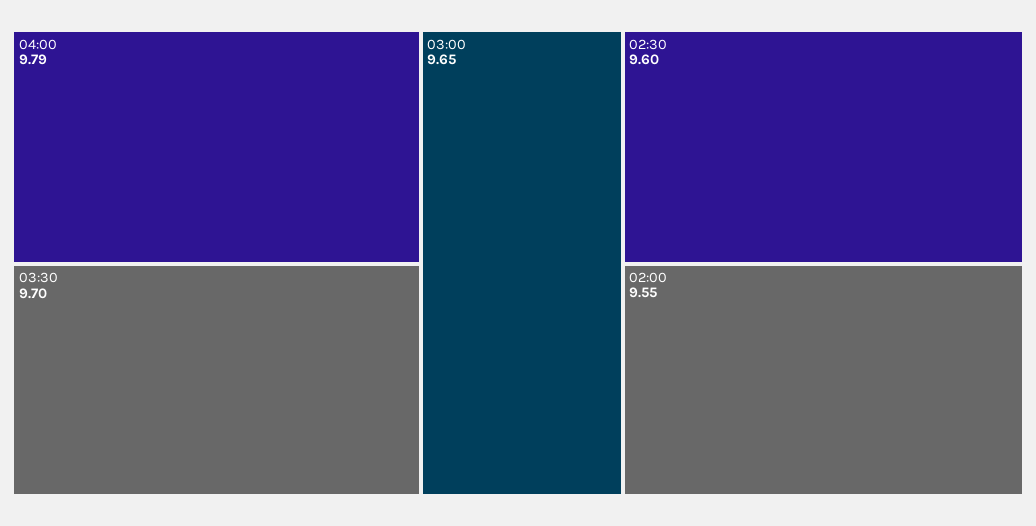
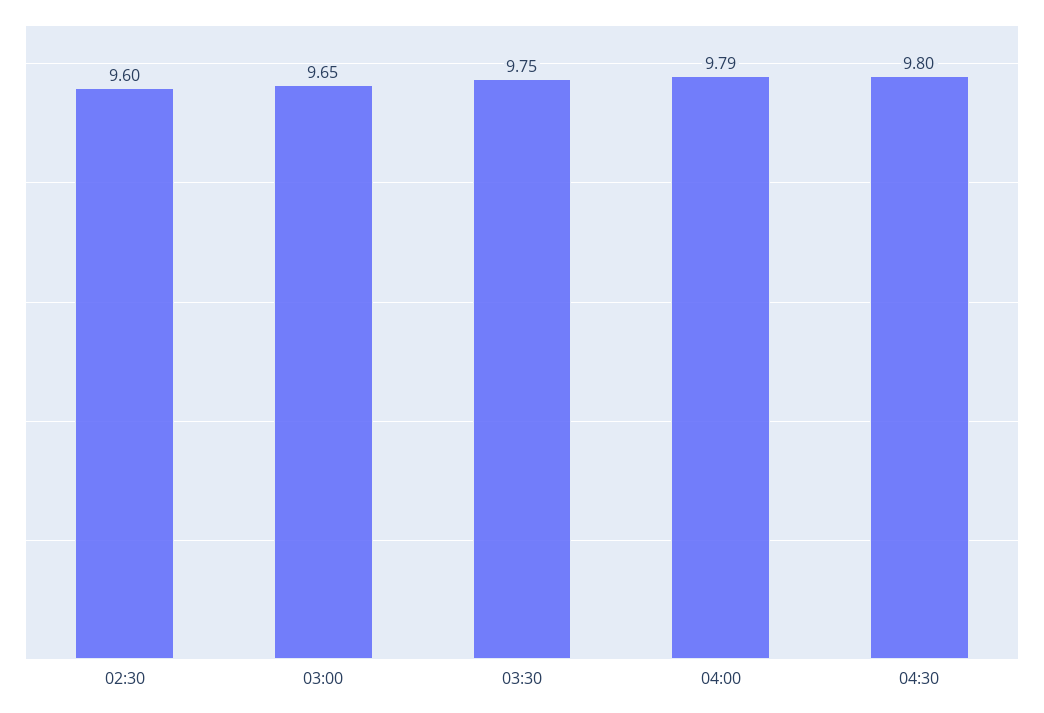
03:30: 9.7 -> 9.75
02:00: 9.55 -> none
04:30: none -> 9.8

